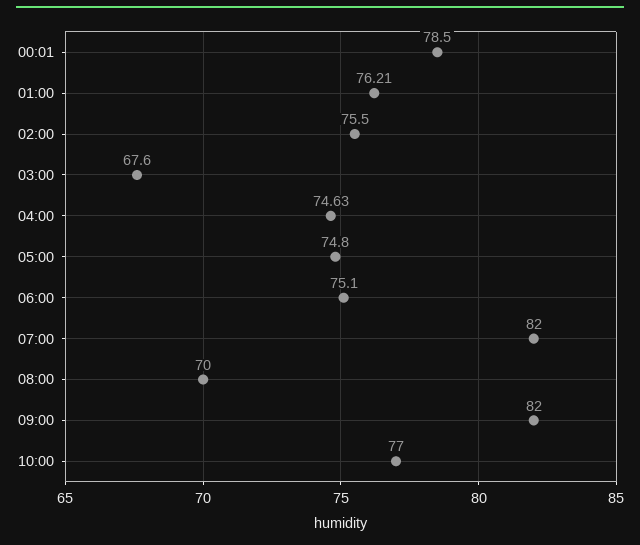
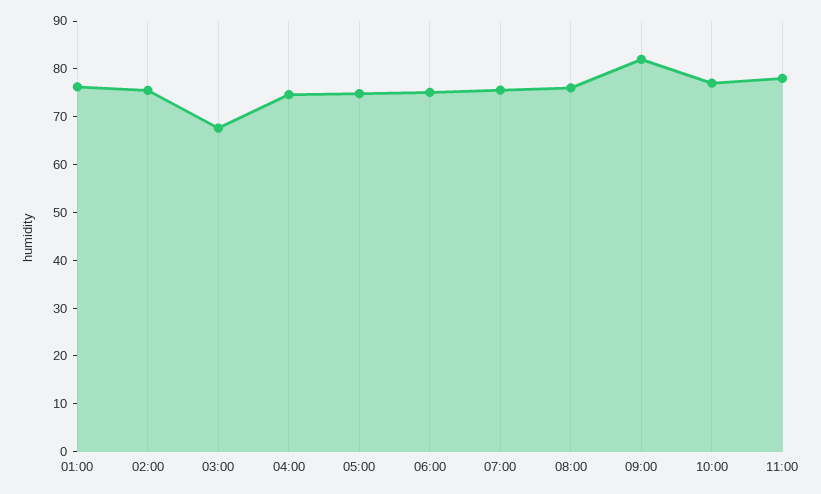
00:01: 78.5 -> none
07:00: 82 -> 76
08:00: 70 -> 76
11:00: none -> 78

